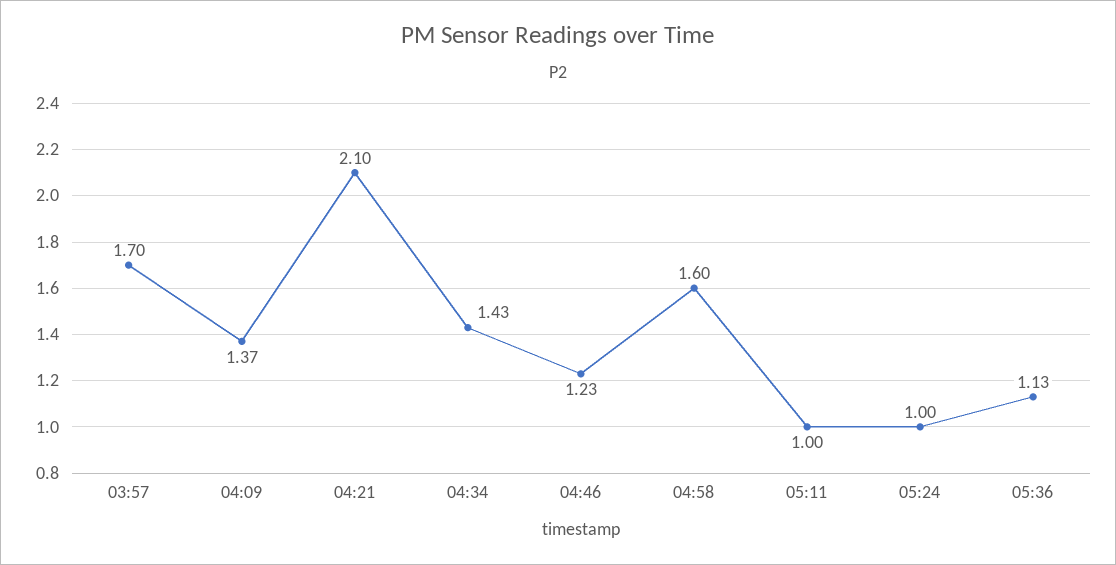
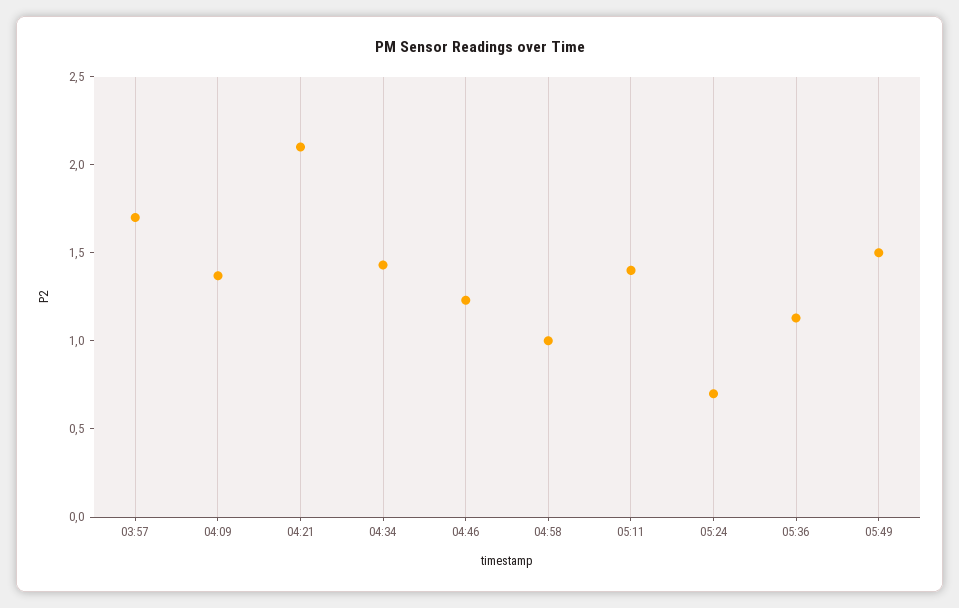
04:58: 1.6 -> 1
05:11: 1 -> 1.4
05:24: 1 -> 0.7
05:49: none -> 1.5

